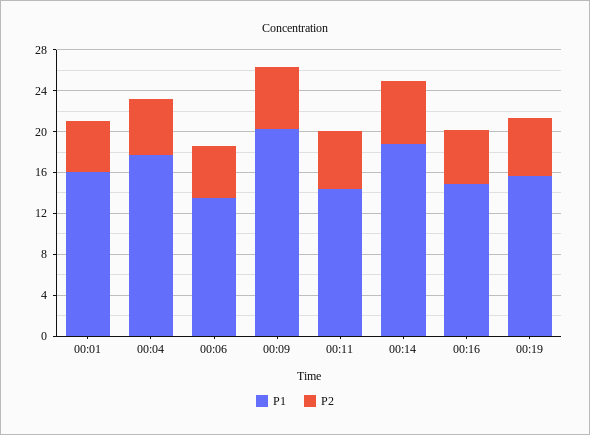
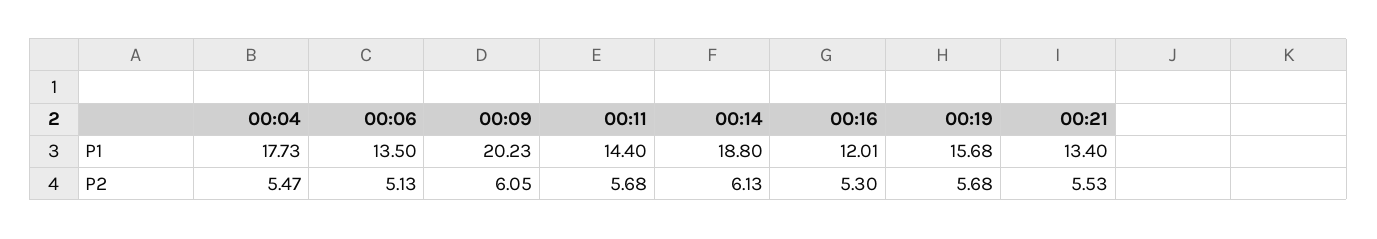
P1, 00:01: 16 -> none
P2, 00:01: 5 -> none
P1, 00:16: 15 -> 12.01
P1, 00:21: none -> 13.4
P2, 00:21: none -> 5.53

